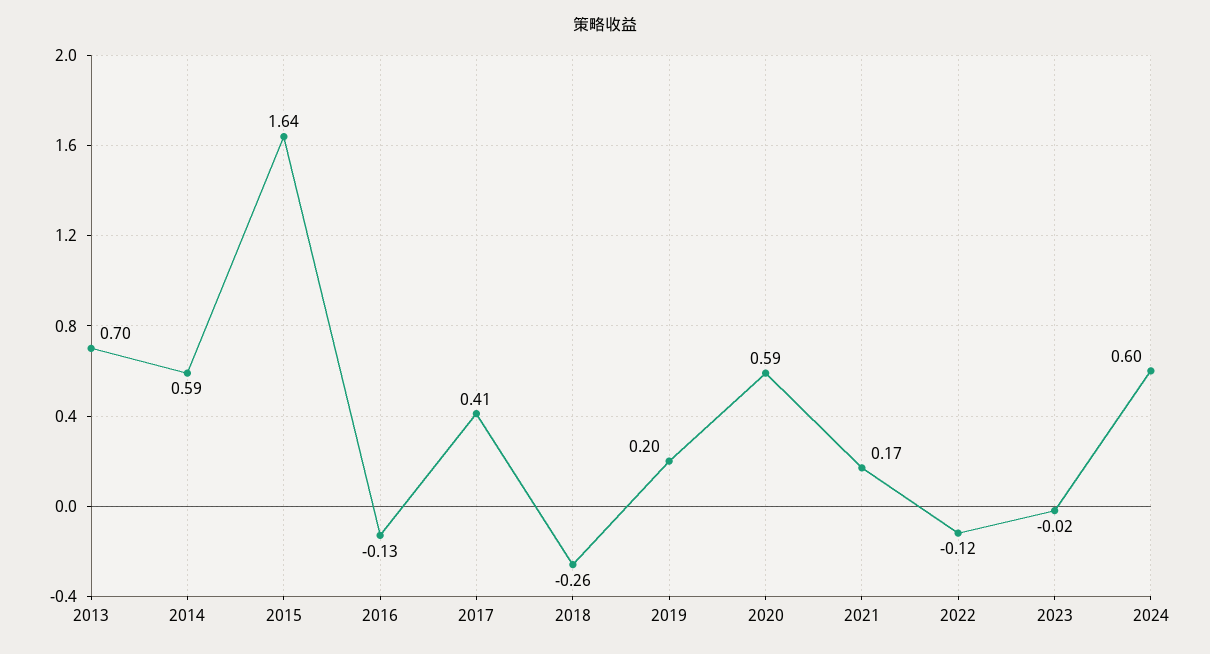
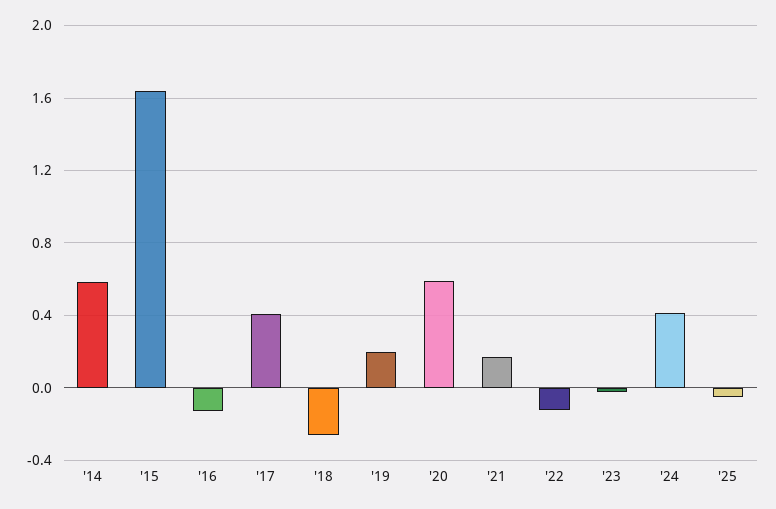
2013: 0.7 -> none
2024: 0.6 -> 0.4
'25: none -> -0.05

